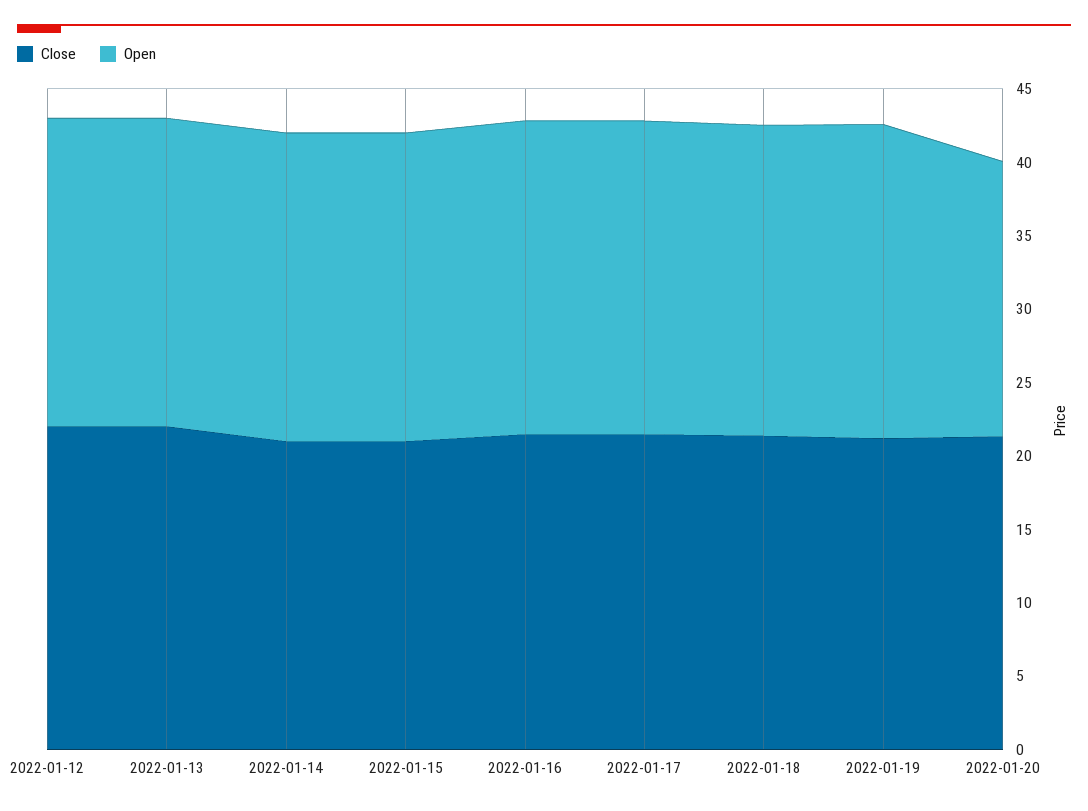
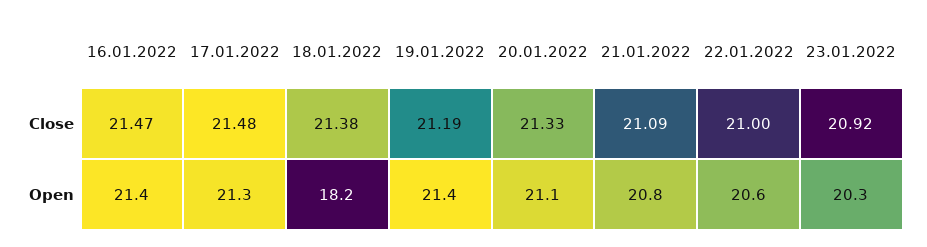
Close, 2022-01-12: 22 -> none
Open, 2022-01-12: 21 -> none
Close, 2022-01-13: 22 -> none
Open, 2022-01-13: 21 -> none
Close, 2022-01-14: 21 -> none
Open, 2022-01-14: 21 -> none
Close, 2022-01-15: 21 -> none
Open, 2022-01-15: 21 -> none
Open, 2022-01-18: 21 -> 18.2
Open, 2022-01-20: 19 -> 21.1
Close, 21.01.2022: none -> 21.09
Close, 22.01.2022: none -> 21
Close, 23.01.2022: none -> 20.92
Open, 21.01.2022: none -> 20.8
Open, 22.01.2022: none -> 20.6
Open, 23.01.2022: none -> 20.3

